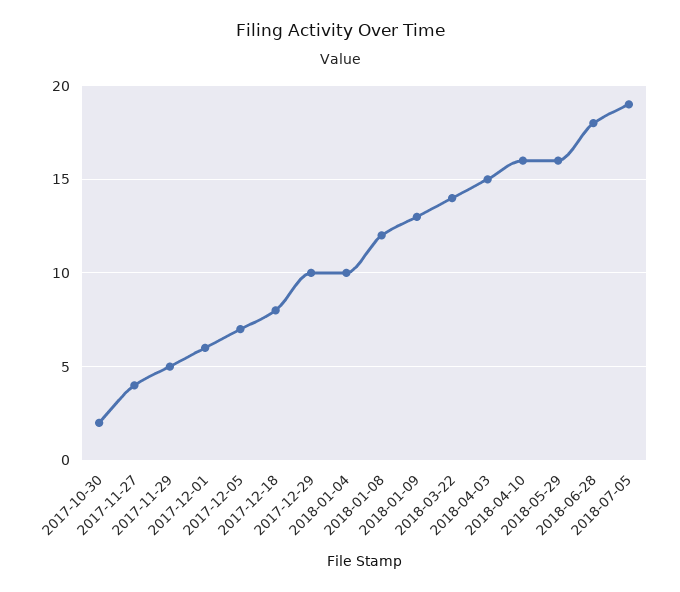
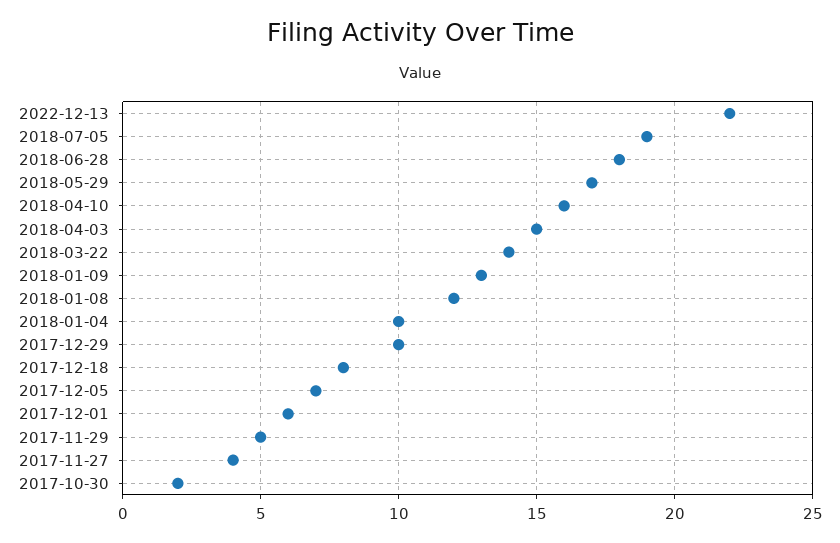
2018-05-29: 16 -> 17
2022-12-13: none -> 22

